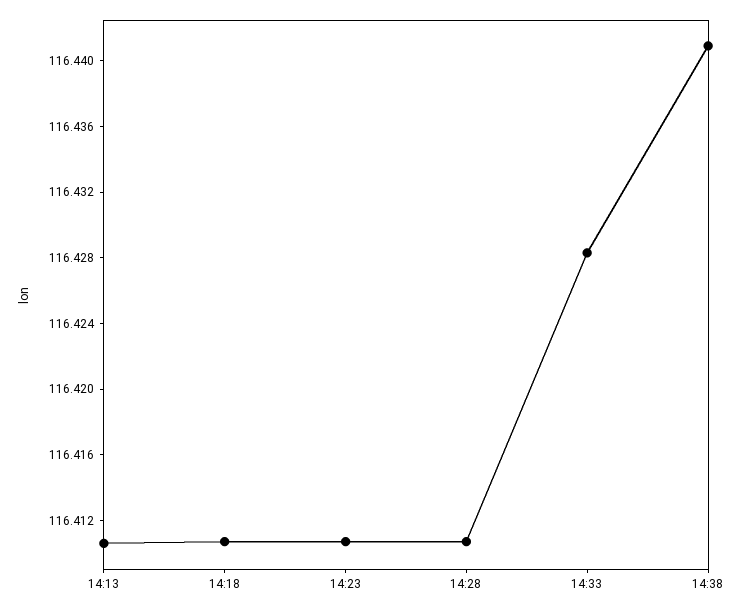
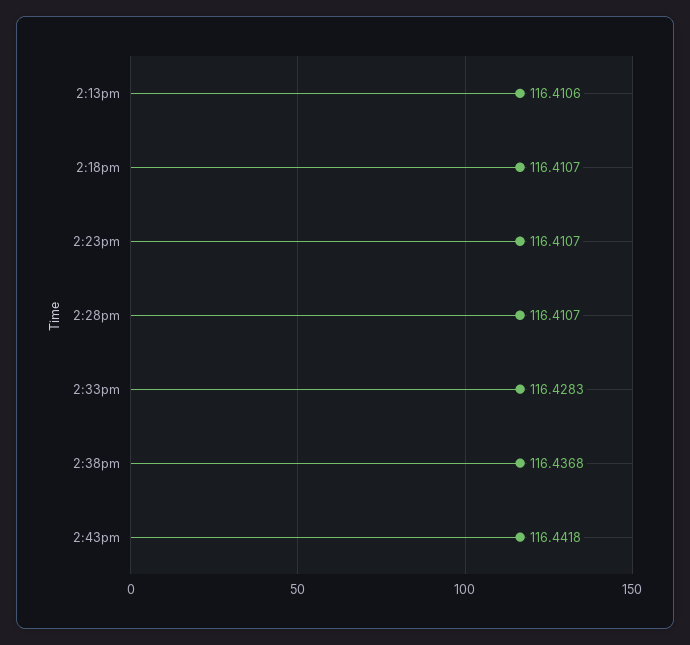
14:38: 116.441 -> 116.4368
2:43pm: none -> 116.4418

